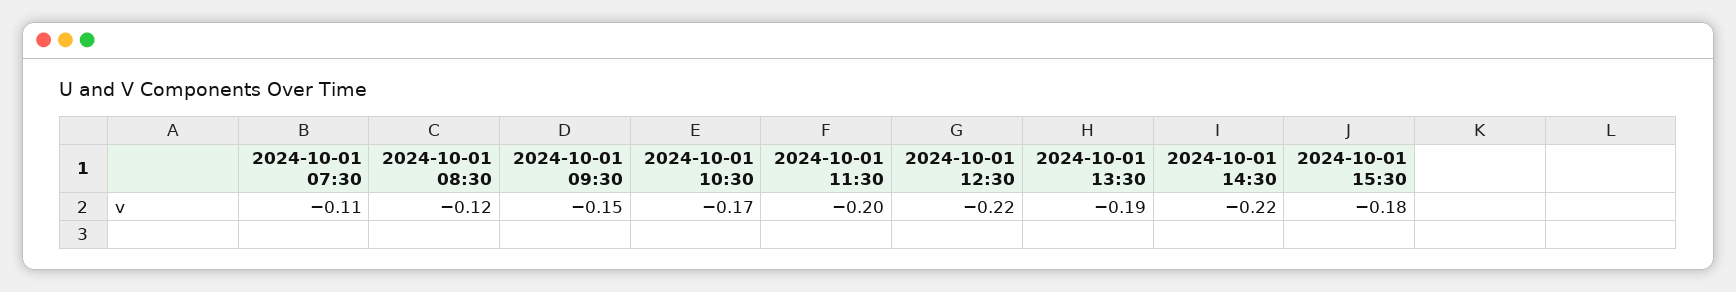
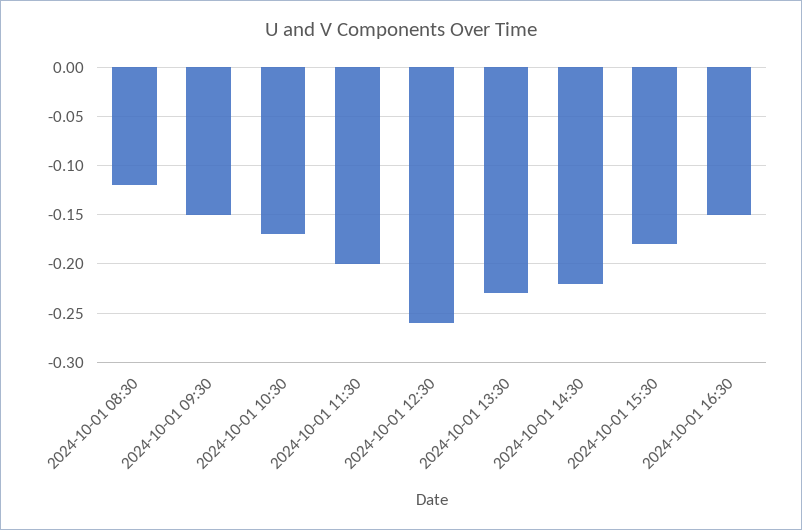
2024-10-01 07:30: -0.11 -> none
2024-10-01 12:30: -0.22 -> -0.26
2024-10-01 13:30: -0.19 -> -0.23
2024-10-01 16:30: none -> -0.15

